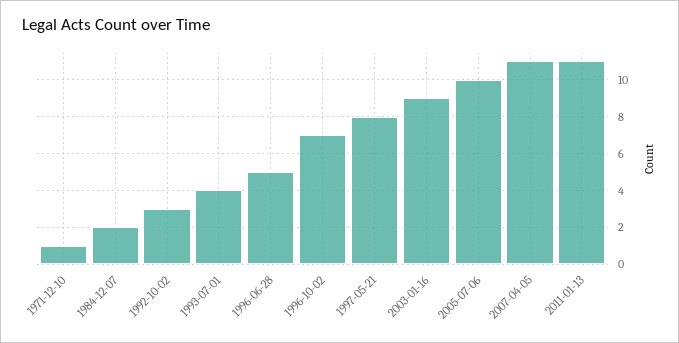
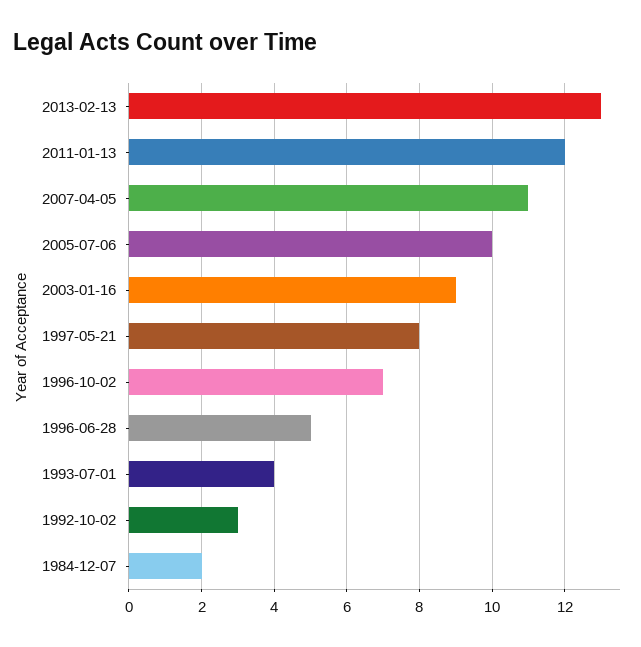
1971-12-10: 1 -> none
2011-01-13: 11 -> 12
2013-02-13: none -> 13

